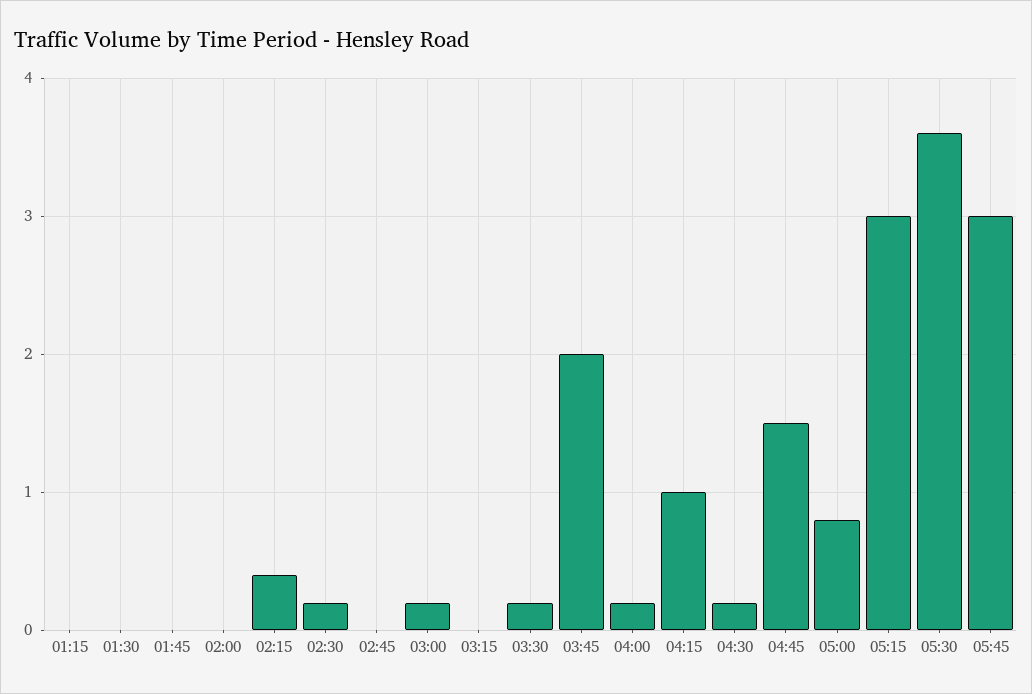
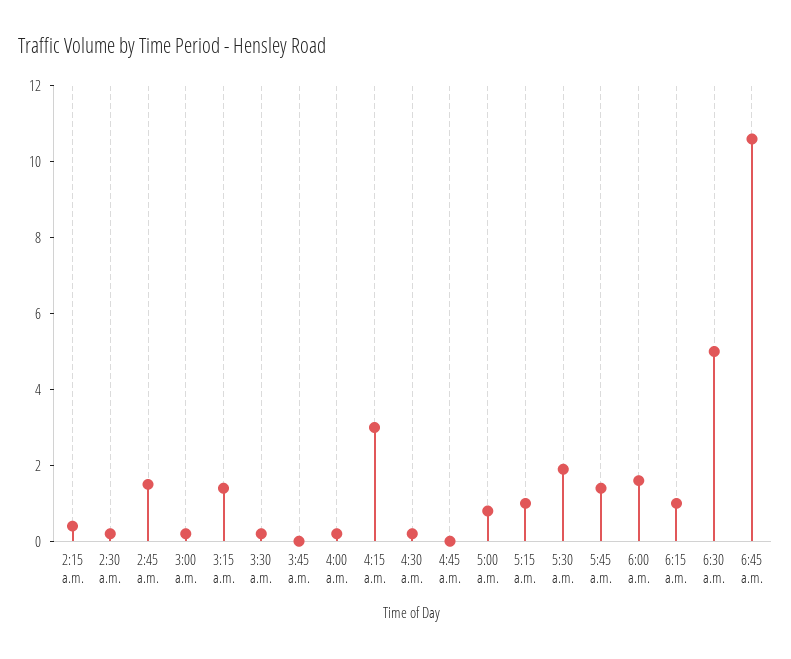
01:15: 0 -> none
01:30: 0 -> none
01:45: 0 -> none
02:00: 0 -> none
02:45: 0 -> 1.5
03:15: 0 -> 1.5
03:45: 2 -> 0
04:15: 1 -> 3
04:45: 1.5 -> 0
05:15: 3 -> 1
05:30: 3.6 -> 2
05:45: 3 -> 1.5
6:00 a.m.: none -> 1.5
6:15 a.m.: none -> 1
6:30 a.m.: none -> 5
6:45 a.m.: none -> 10.5

